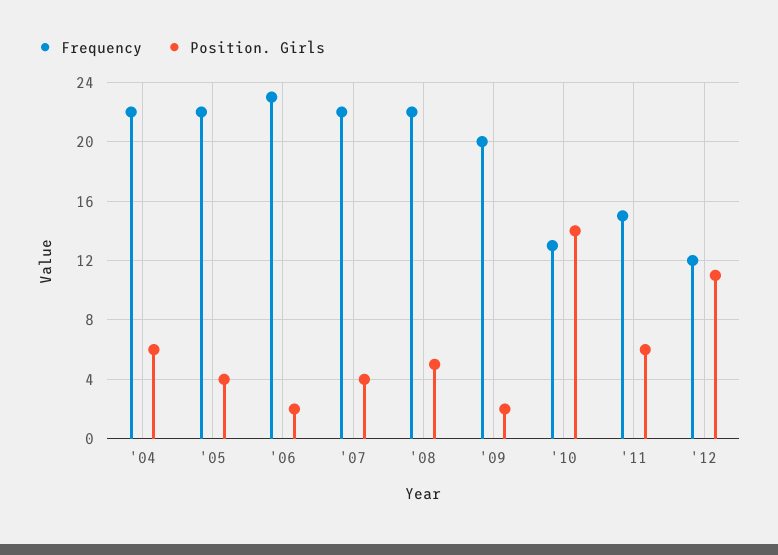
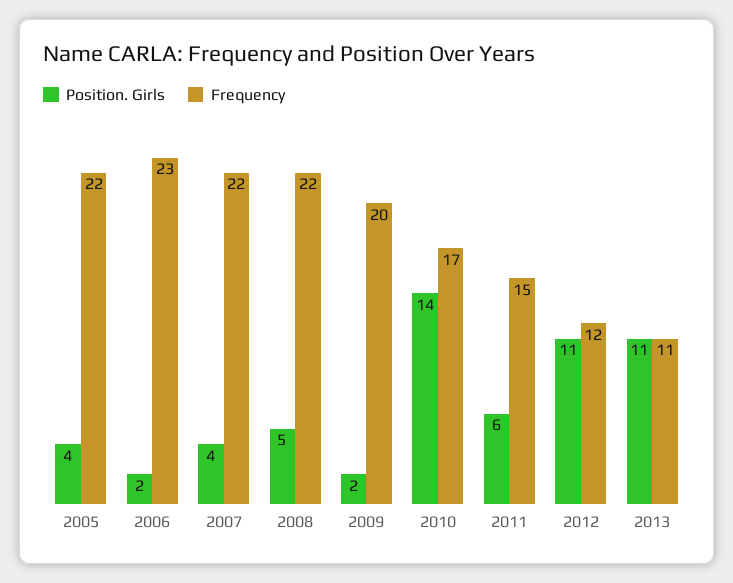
Frequency, '04: 22 -> none
Position. Girls, '04: 6 -> none
Frequency, '10: 13 -> 17
Position. Girls, 2013: none -> 11
Frequency, 2013: none -> 11

